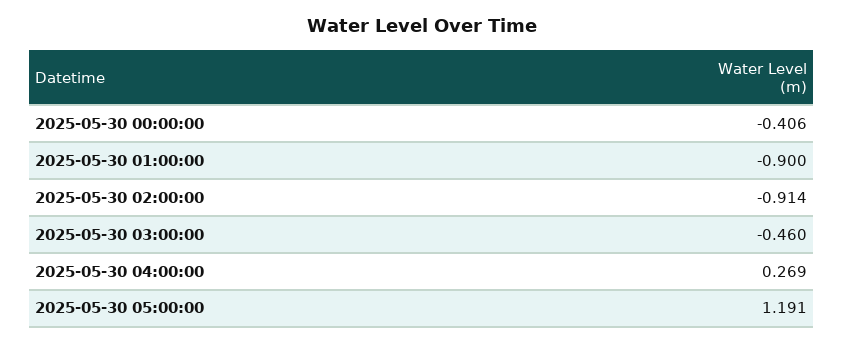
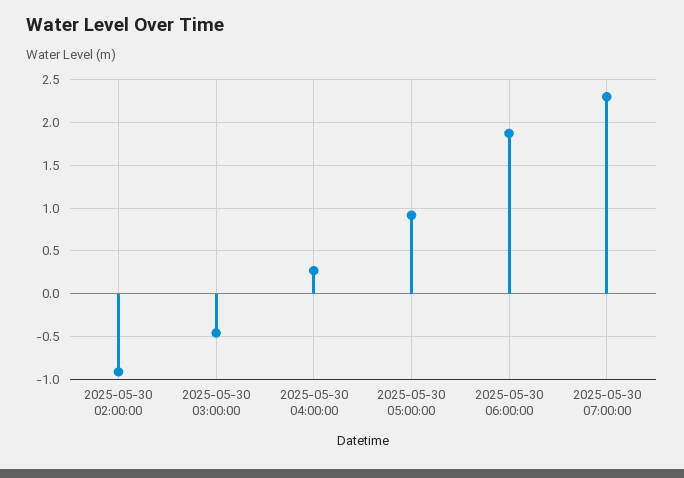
2025-05-30 00:00:00: -0.406 -> none
2025-05-30 01:00:00: -0.9 -> none
2025-05-30 05:00:00: 1.191 -> 0.9
2025-05-30 06:00:00: none -> 1.9
2025-05-30 07:00:00: none -> 2.3

